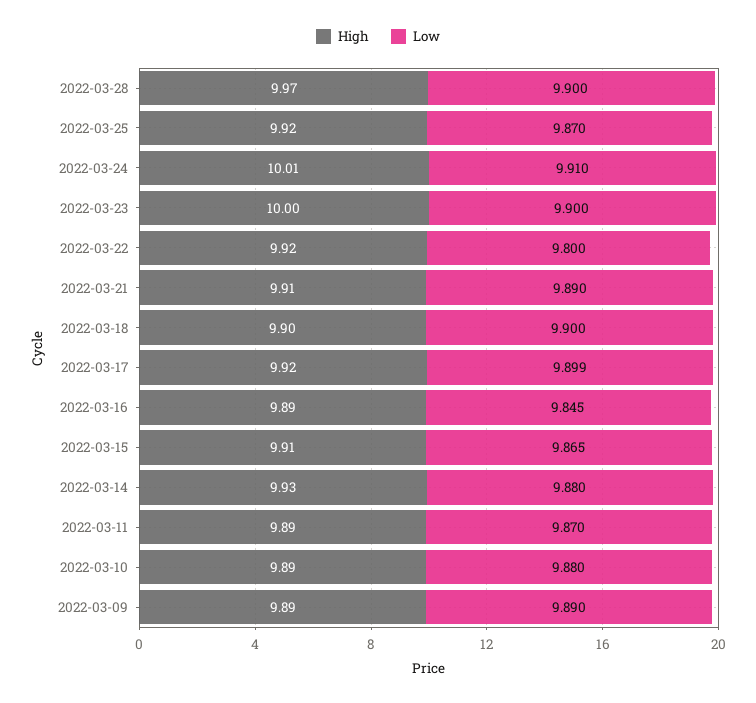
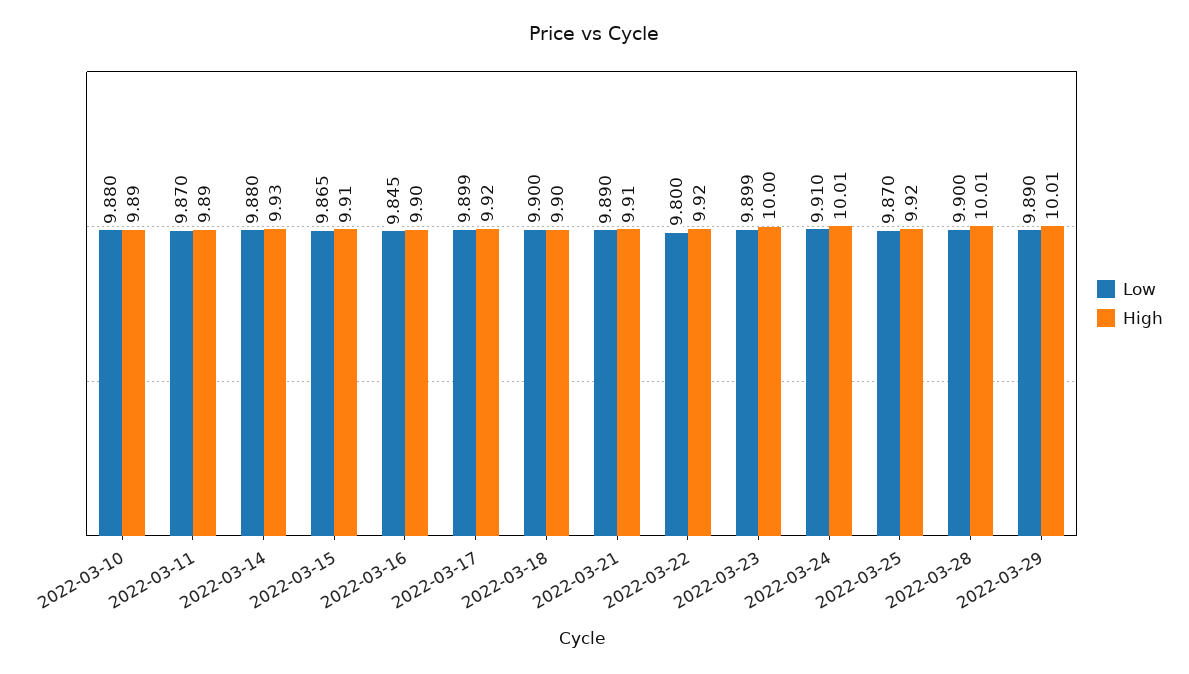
High, 2022-03-28: 9.97 -> 10.01
Low, 2022-03-23: 9.9 -> 9.899
High, 2022-03-16: 9.89 -> 9.9
High, 2022-03-09: 9.89 -> none
Low, 2022-03-09: 9.89 -> none
Low, 2022-03-29: none -> 9.89
High, 2022-03-29: none -> 10.01

